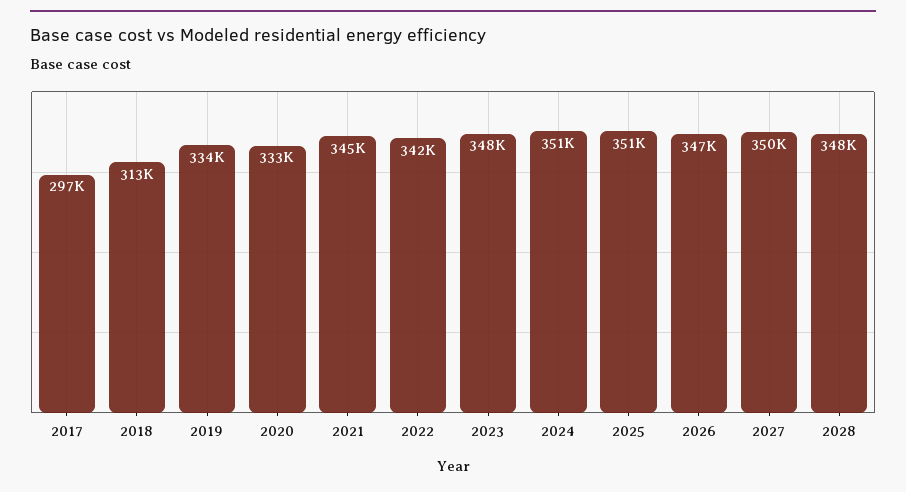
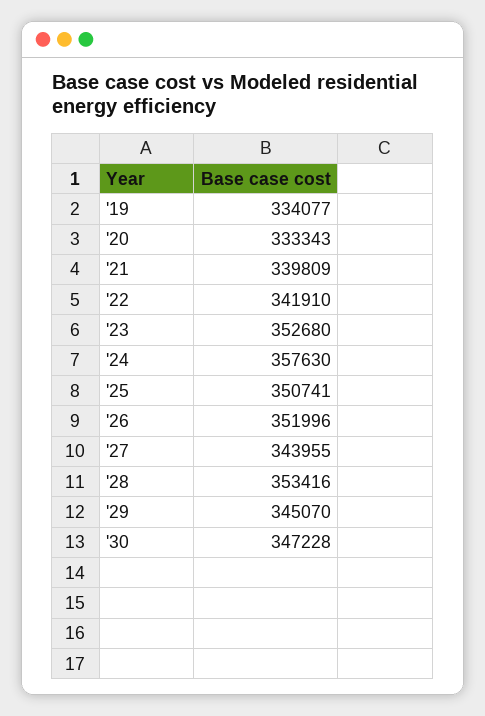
2017: 297000 -> none
2018: 313000 -> none
2021: 345000 -> 339809
2023: 348000 -> 352680
2024: 351000 -> 357630
2026: 347000 -> 351996
2027: 350000 -> 343955
2028: 348000 -> 353416
'29: none -> 345070
'30: none -> 347228

